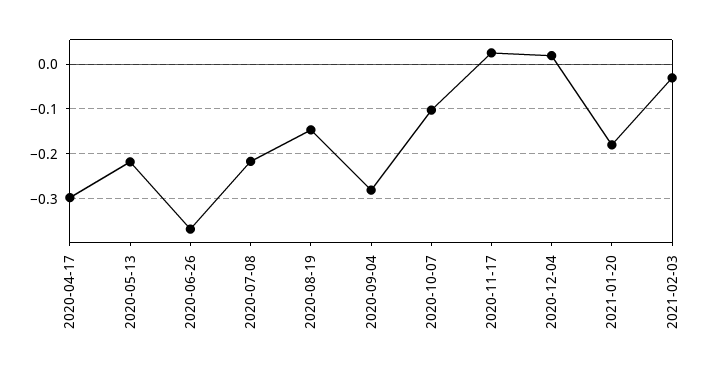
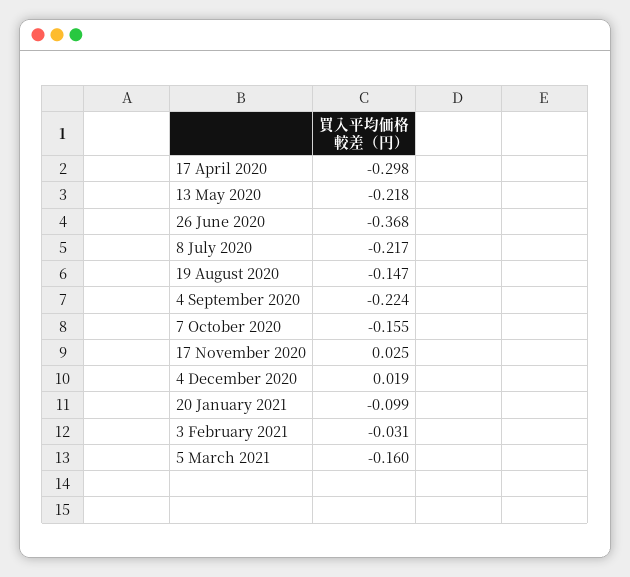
2020-09-04: -0.28 -> -0.224
2020-10-07: -0.1 -> -0.155
2021-01-20: -0.18 -> -0.099
5 March 2021: none -> -0.16

